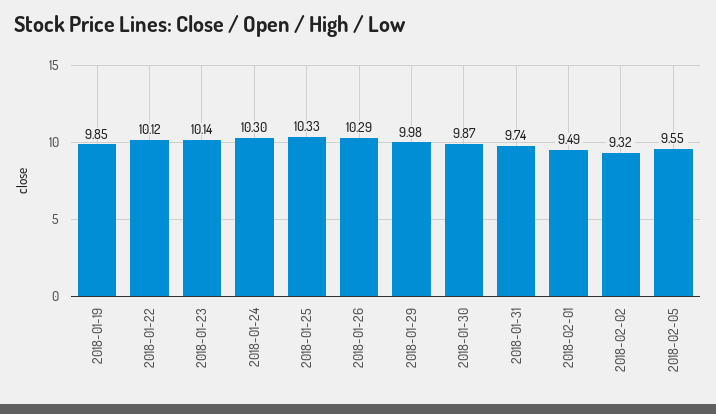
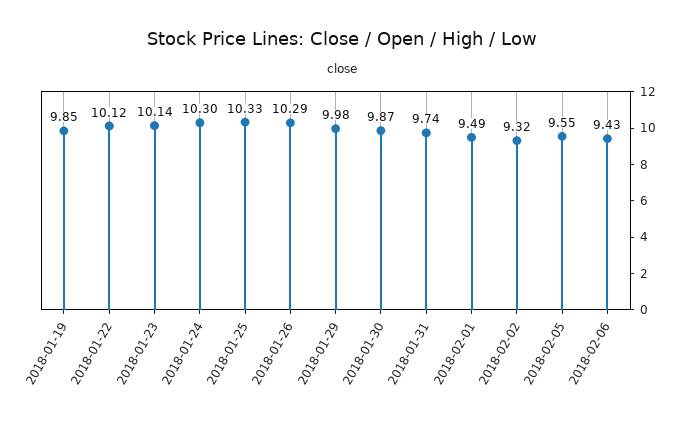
2018-02-06: none -> 9.43

